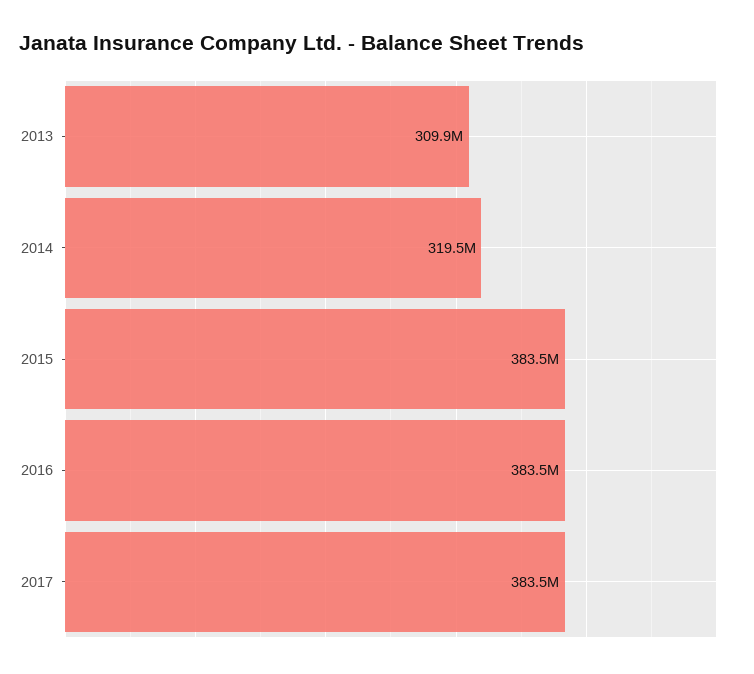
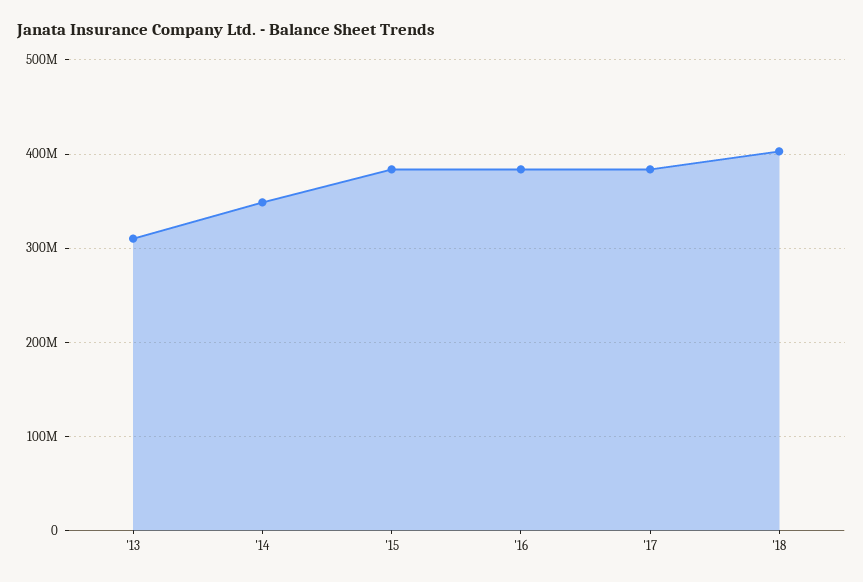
2014: 319500000 -> 350000000
'18: none -> 400000000

